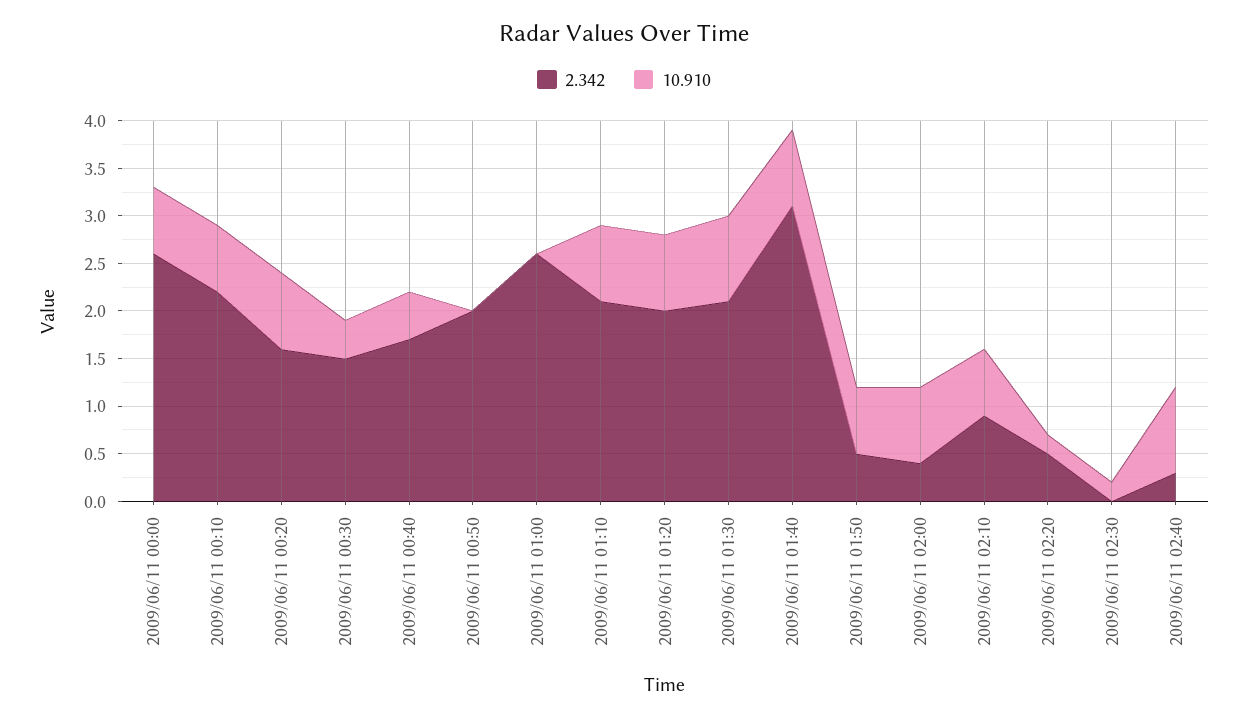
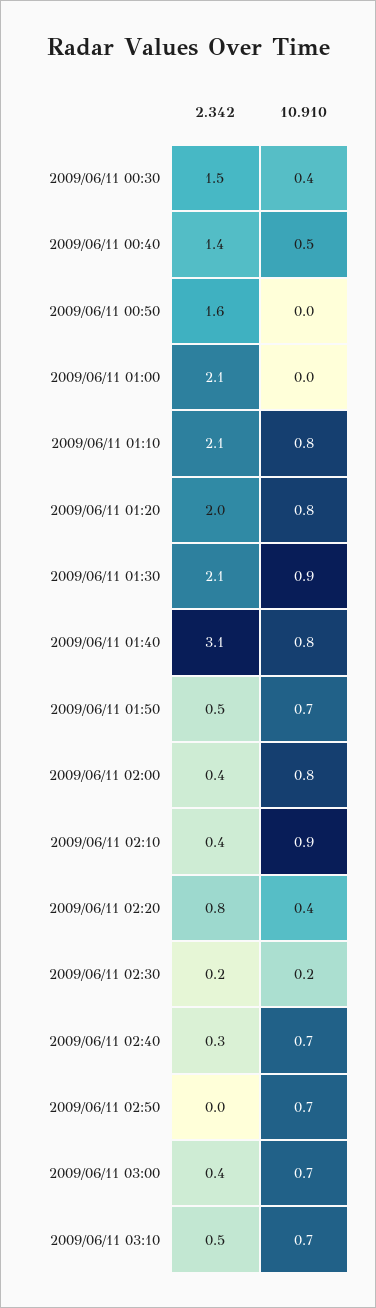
2.342, 2009/06/11 00:00: 2.6 -> none
10.910, 2009/06/11 00:00: 0.7 -> none
2.342, 2009/06/11 00:10: 2.2 -> none
10.910, 2009/06/11 00:10: 0.7 -> none
2.342, 2009/06/11 00:20: 1.6 -> none
10.910, 2009/06/11 00:20: 0.8 -> none
2.342, 2009/06/11 00:40: 1.7 -> 1.4
2.342, 2009/06/11 00:50: 2 -> 1.6
2.342, 2009/06/11 01:00: 2.6 -> 2.1
2.342, 2009/06/11 02:10: 0.9 -> 0.4
10.910, 2009/06/11 02:10: 0.7 -> 0.9
2.342, 2009/06/11 02:20: 0.5 -> 0.8
10.910, 2009/06/11 02:20: 0.2 -> 0.4
2.342, 2009/06/11 02:30: 0 -> 0.2
10.910, 2009/06/11 02:40: 0.9 -> 0.7
2.342, 2009/06/11 02:50: none -> 0
10.910, 2009/06/11 02:50: none -> 0.7
2.342, 2009/06/11 03:00: none -> 0.4
10.910, 2009/06/11 03:00: none -> 0.7
2.342, 2009/06/11 03:10: none -> 0.5
10.910, 2009/06/11 03:10: none -> 0.7

